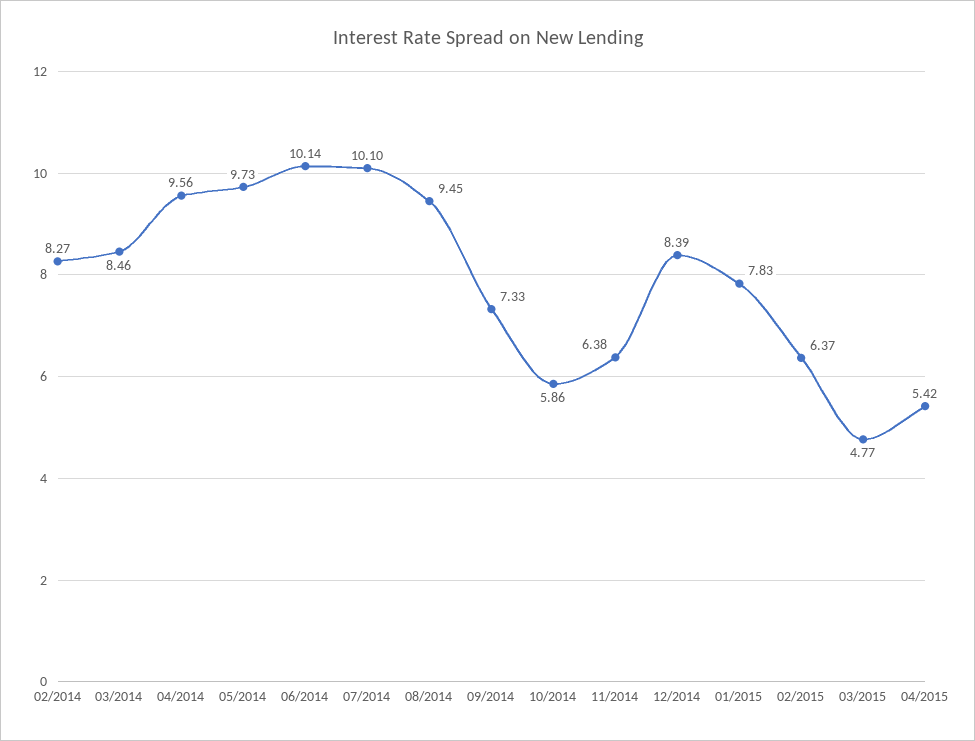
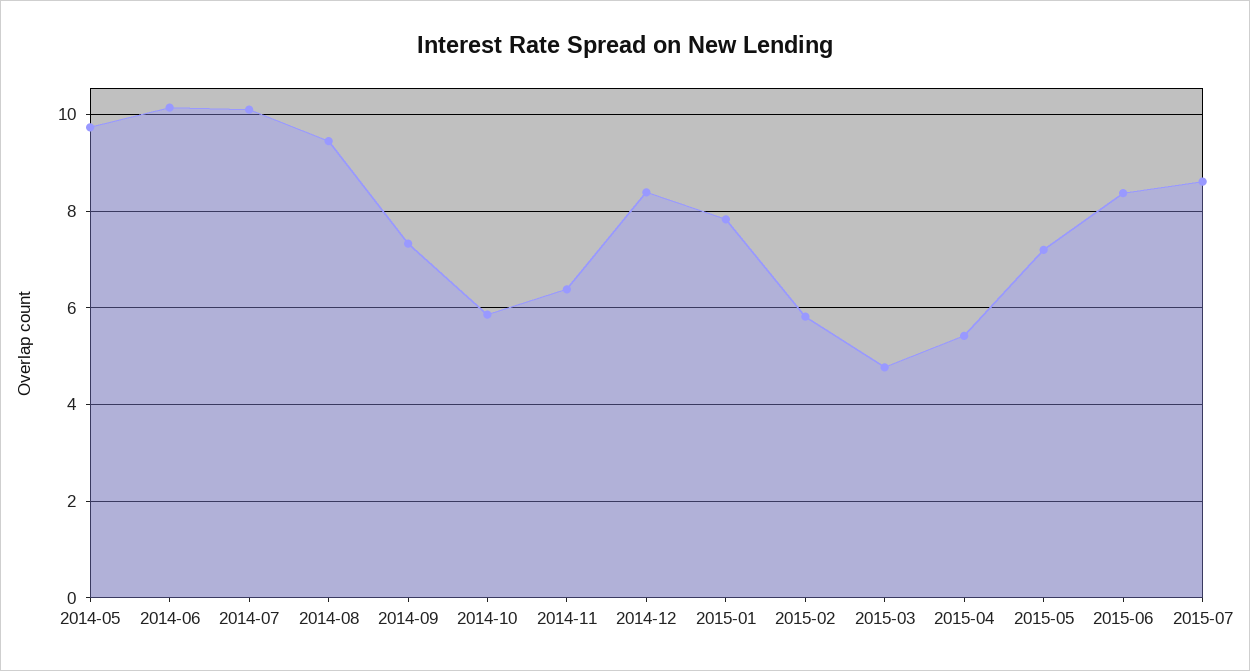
02/2014: 8.27 -> none
03/2014: 8.46 -> none
04/2014: 9.56 -> none
02/2015: 6.37 -> 5.8
2015-05: none -> 7.2
2015-06: none -> 8.4
2015-07: none -> 8.6

